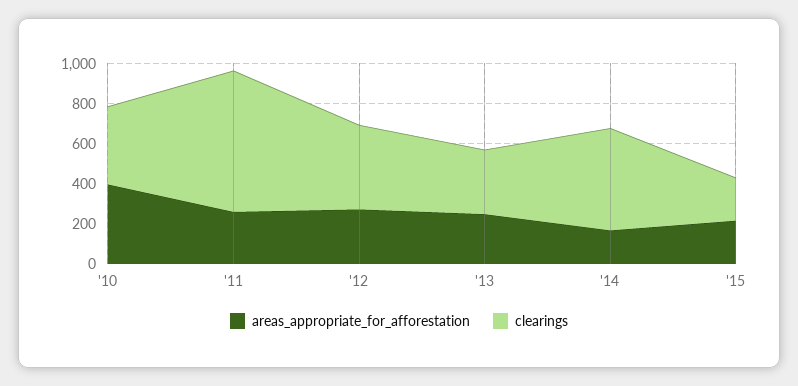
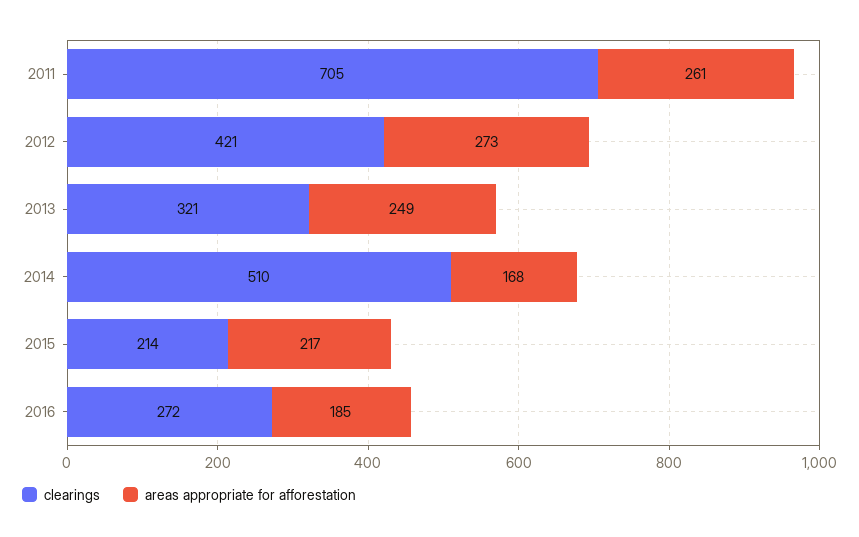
areas_appropriate_for_afforestation, '10: 400 -> none
clearings, '10: 400 -> none
clearings, 2016: none -> 272
areas_appropriate_for_afforestation, 2016: none -> 185

